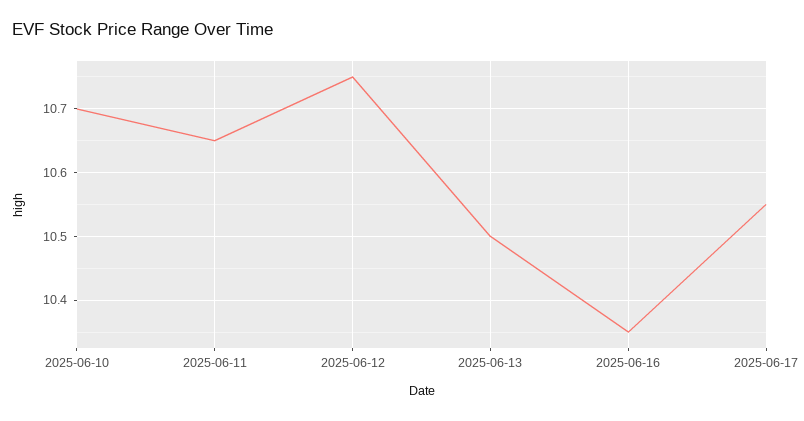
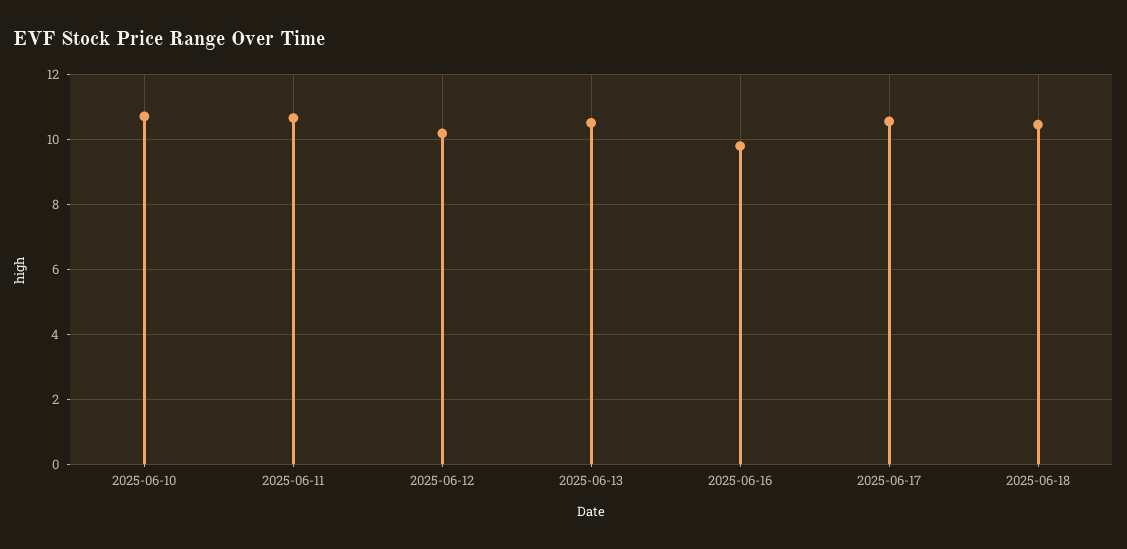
2025-06-12: 10.75 -> 10.2
2025-06-16: 10.35 -> 9.8
2025-06-18: none -> 10.4

